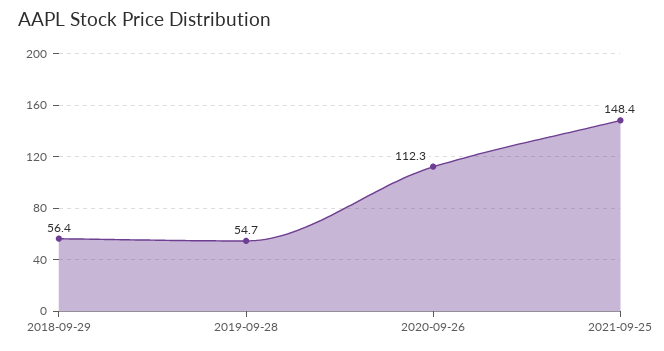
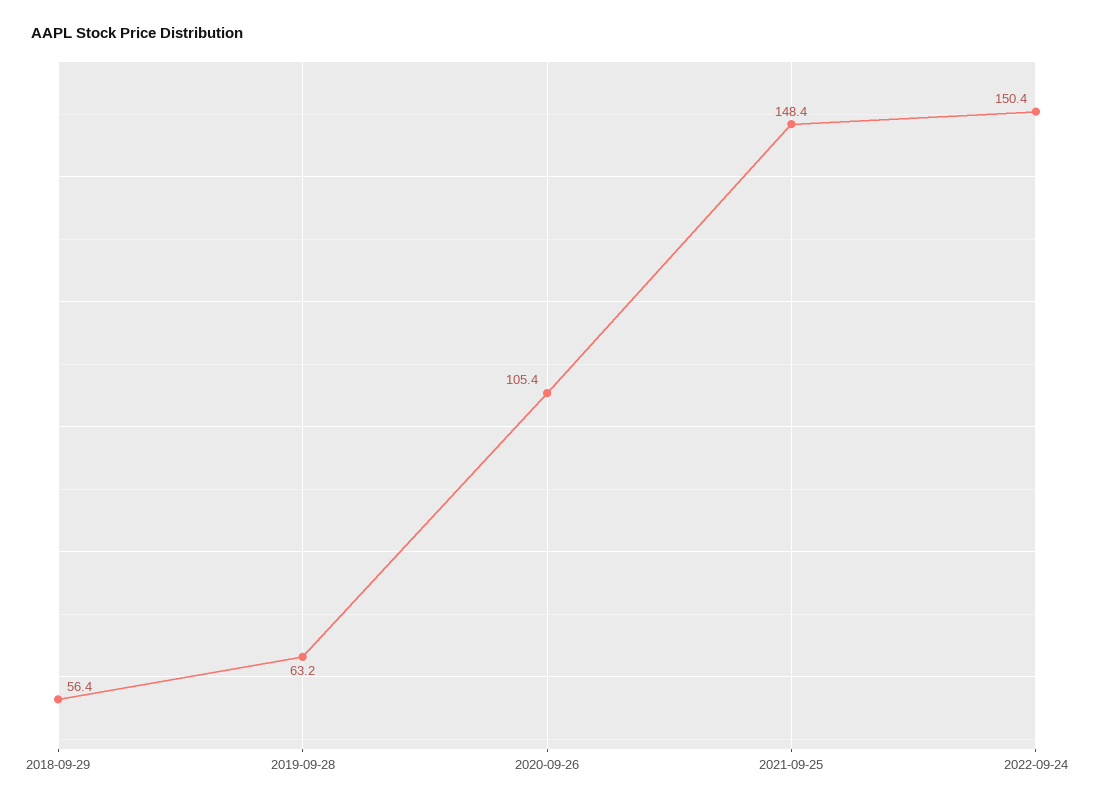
2019-09-28: 54.7 -> 63.2
2020-09-26: 112.3 -> 105.4
2022-09-24: none -> 150.4

